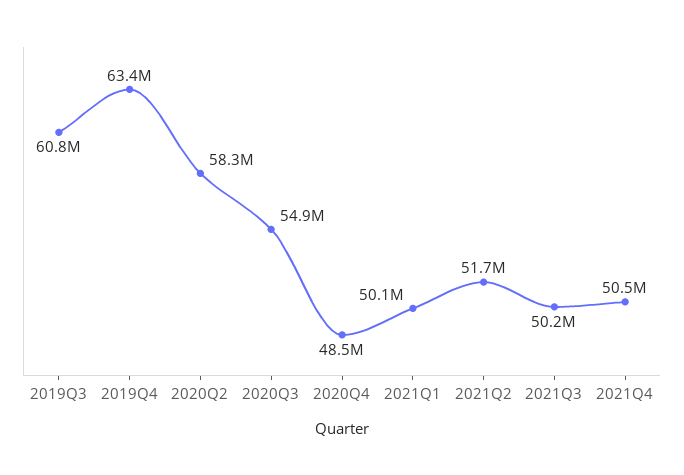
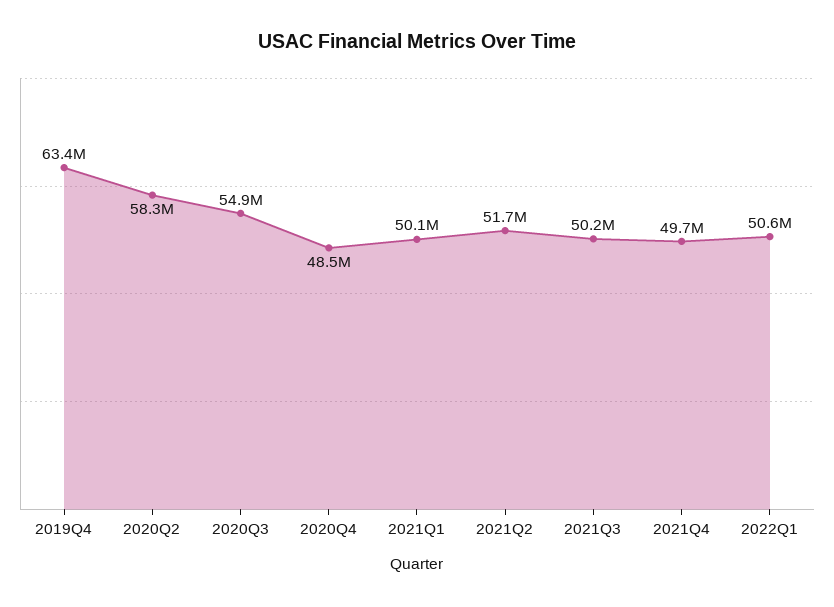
2019Q3: 60800000 -> none
2021Q4: 50500000 -> 49700000
2022Q1: none -> 50600000

